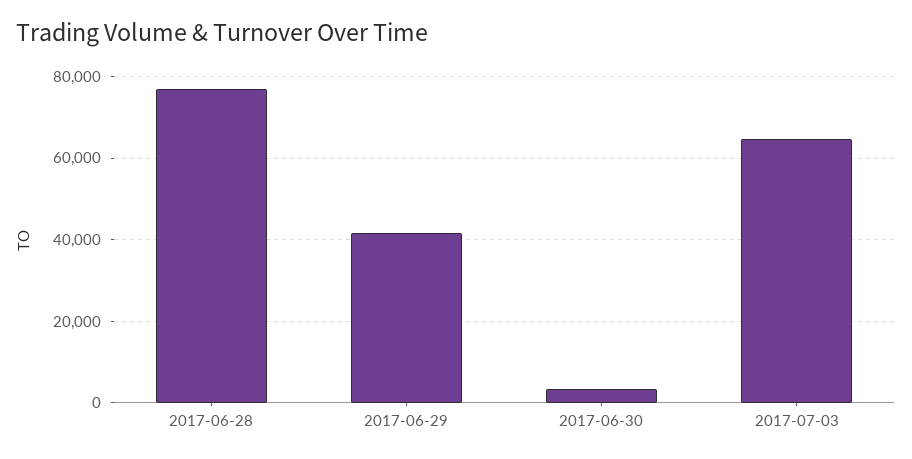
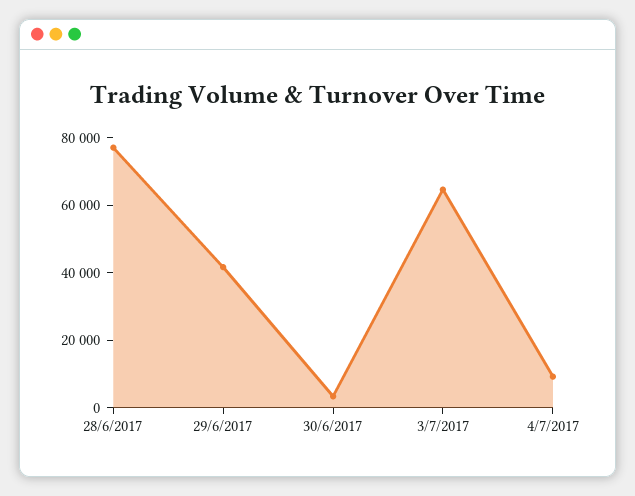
4/7/2017: none -> 10000

